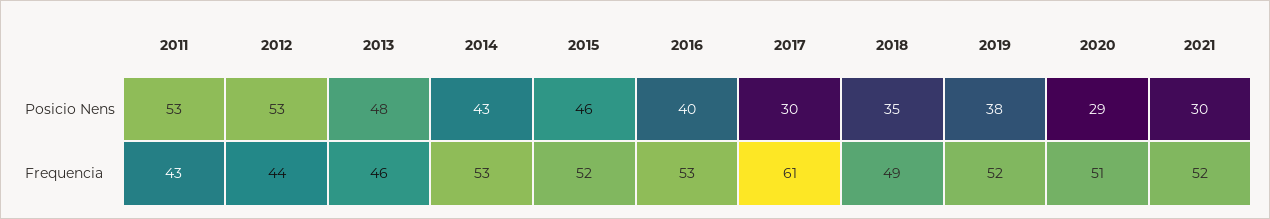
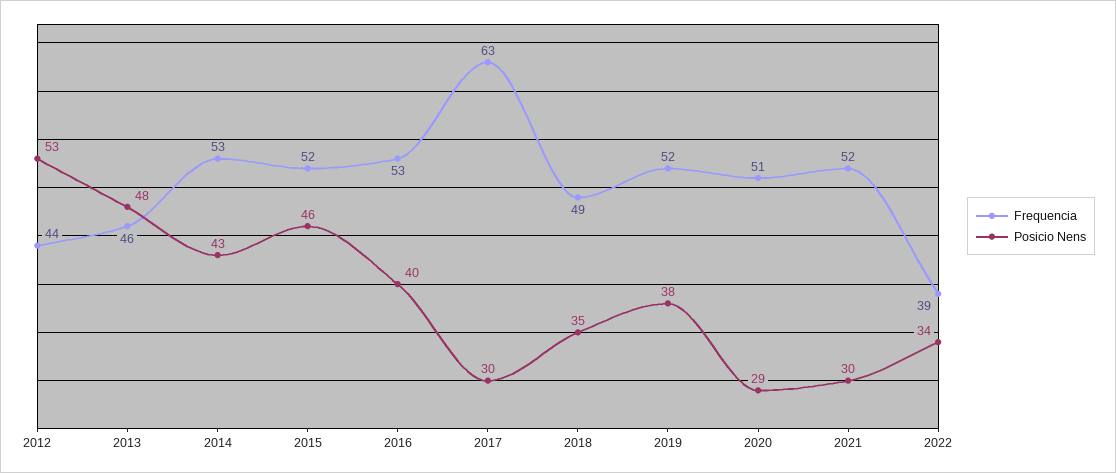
Posicio Nens, 2011: 53 -> none
Frequencia, 2011: 43 -> none
Frequencia, 2017: 61 -> 63
Frequencia, 2022: none -> 39
Posicio Nens, 2022: none -> 34

